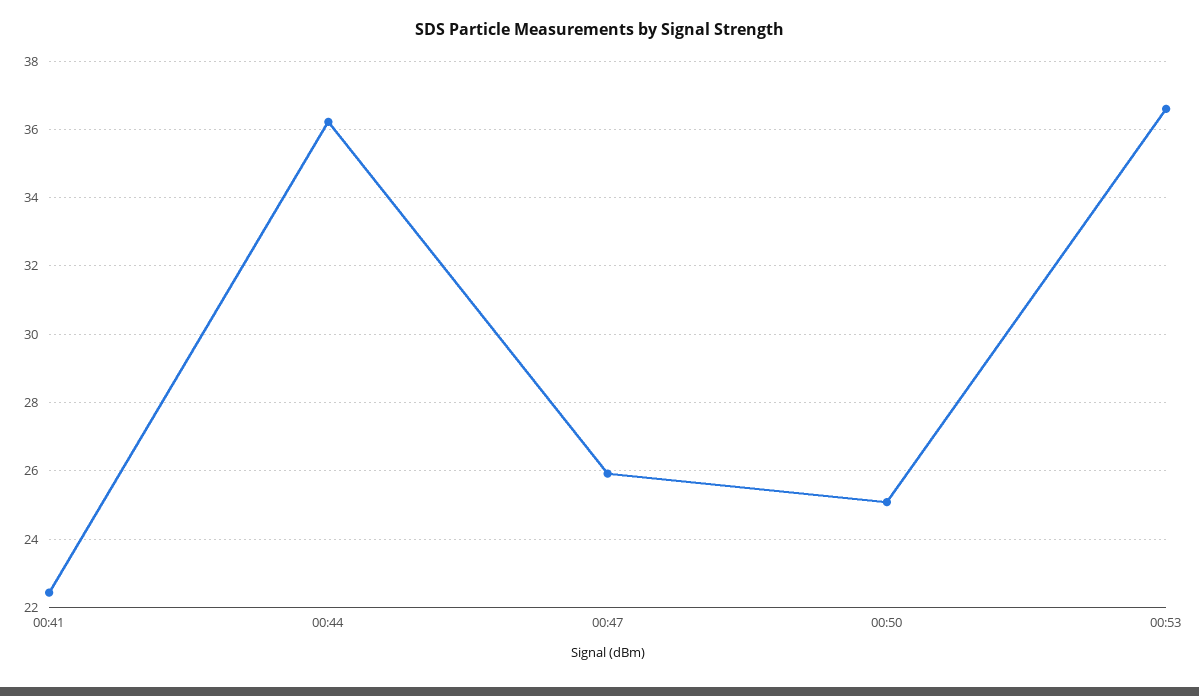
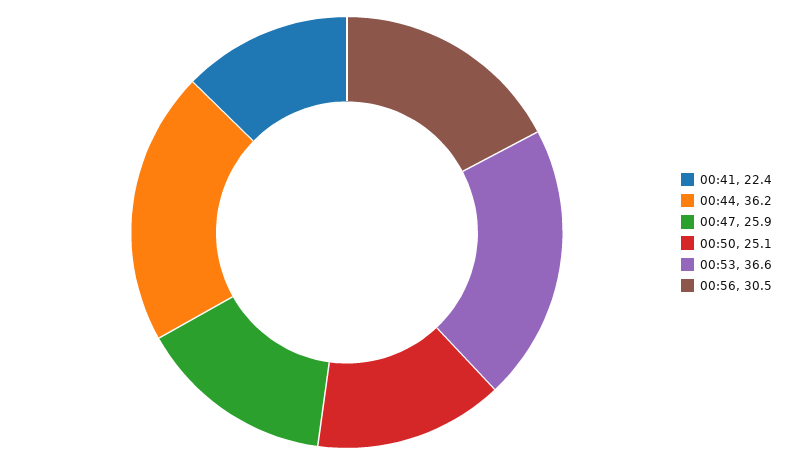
00:56: none -> 30.5

